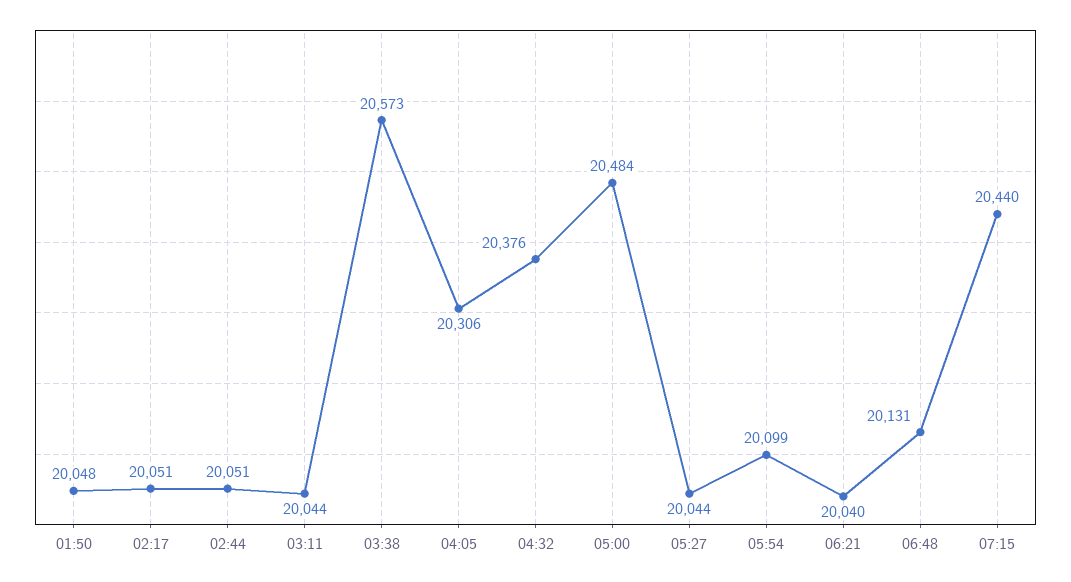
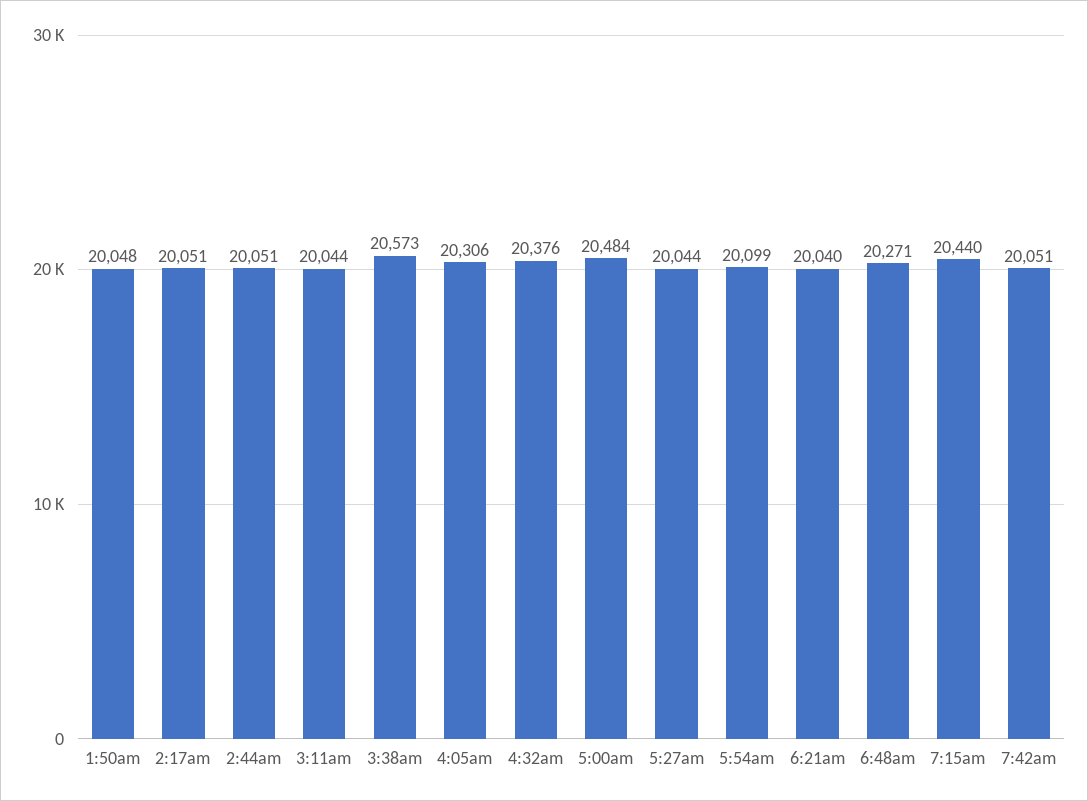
06:48: 20131 -> 20271
7:42am: none -> 20051

